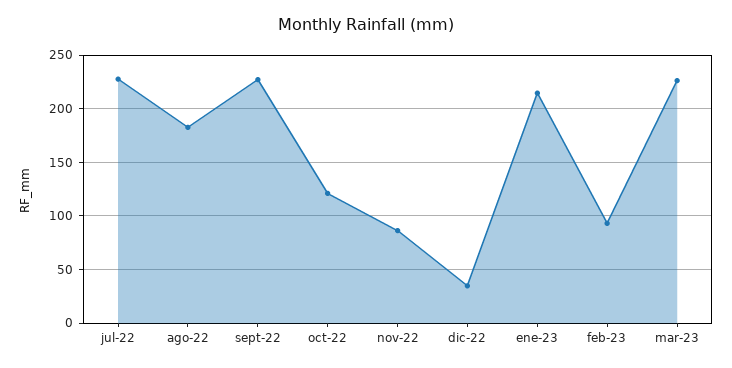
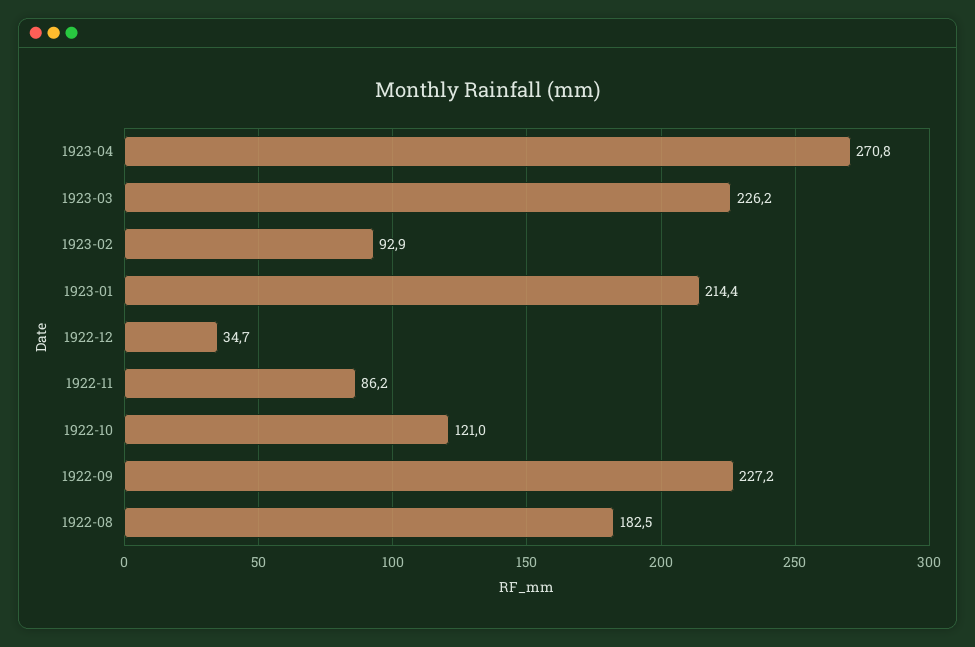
jul-22: 230 -> none
1923-04: none -> 270.8

